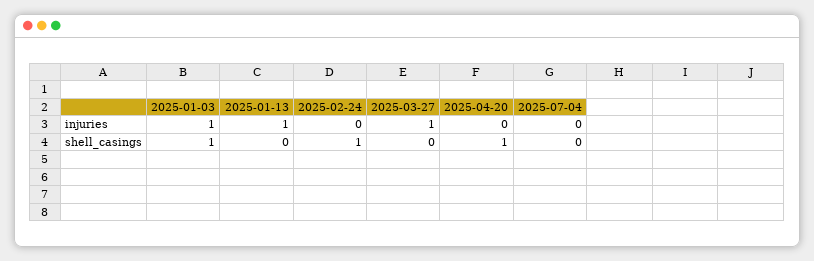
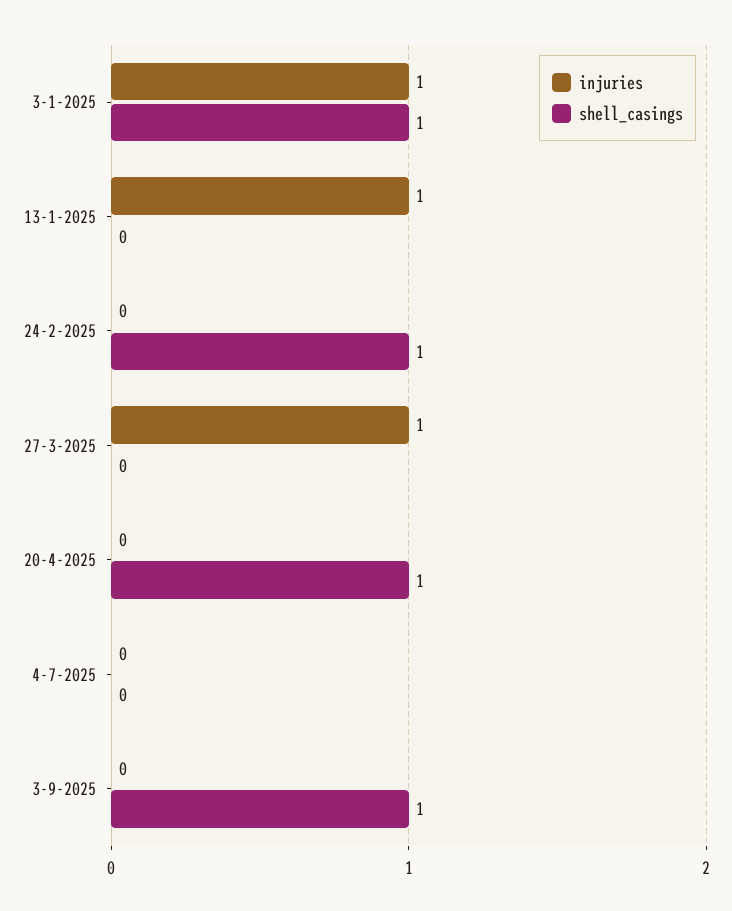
injuries, 3-9-2025: none -> 0
shell_casings, 3-9-2025: none -> 1

